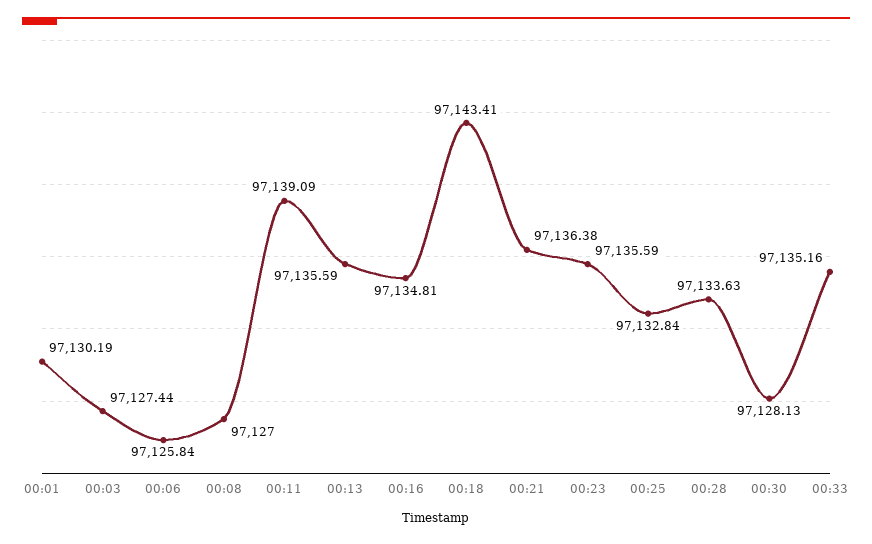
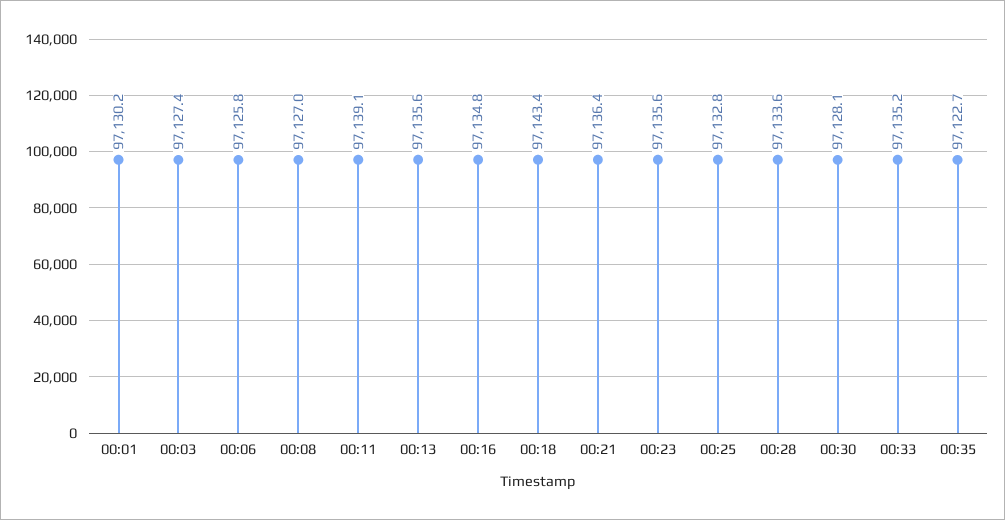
00:35: none -> 97122.7

